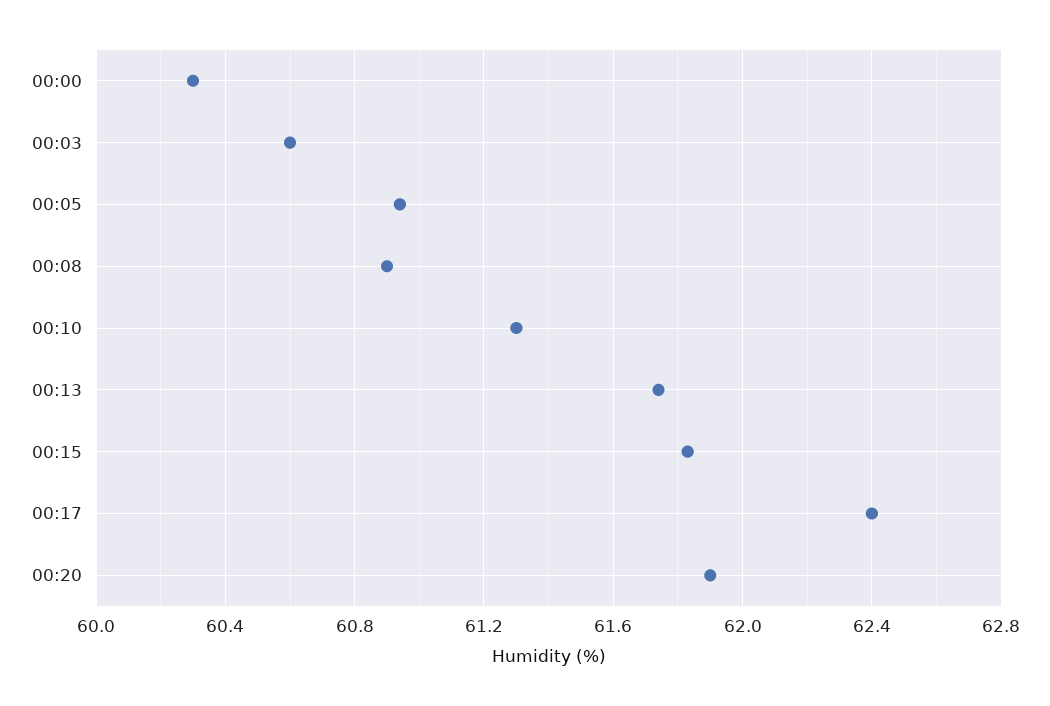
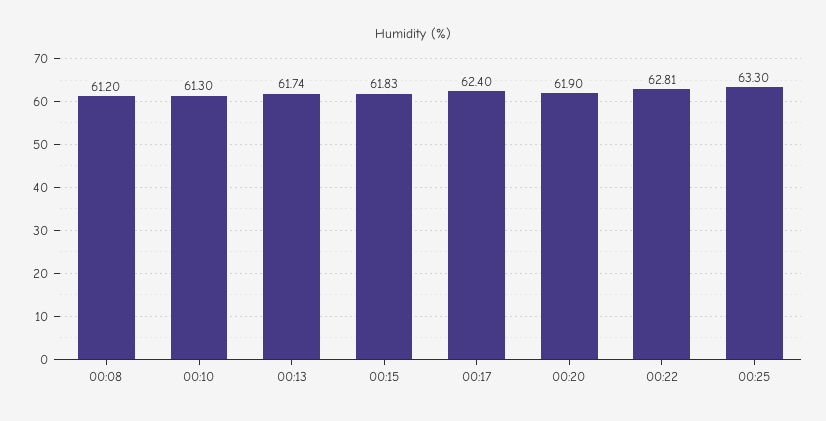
00:00: 60.3 -> none
00:03: 60.6 -> none
00:05: 60.95 -> none
00:08: 60.9 -> 61.2
00:22: none -> 62.81
00:25: none -> 63.3

